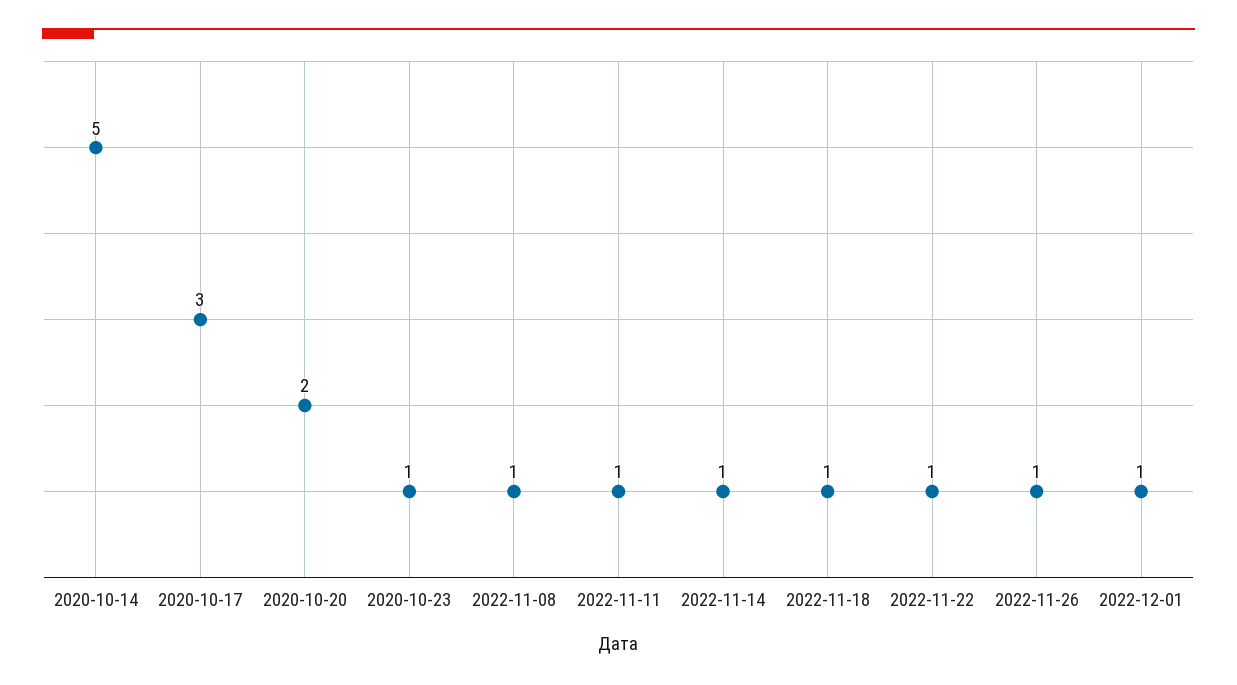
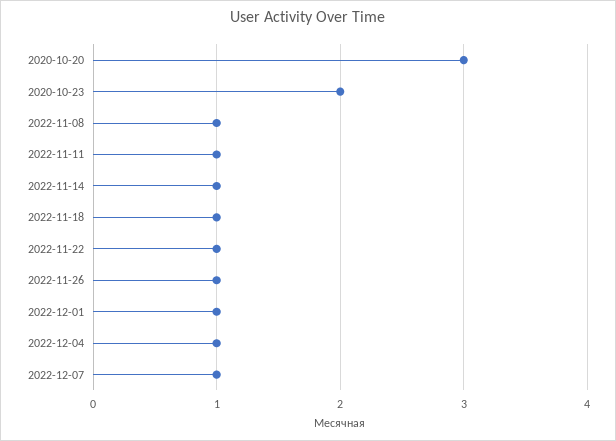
2020-10-14: 5 -> none
2020-10-17: 3 -> none
2020-10-20: 2 -> 3
2020-10-23: 1 -> 2
2022-12-04: none -> 1
2022-12-07: none -> 1

